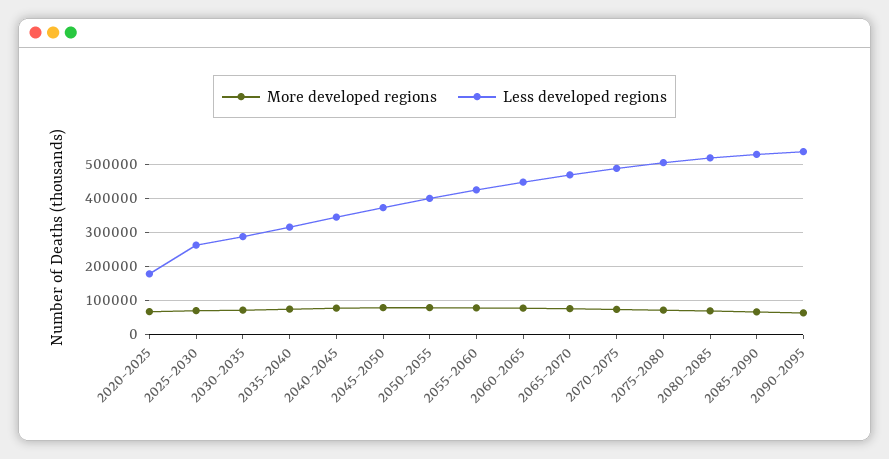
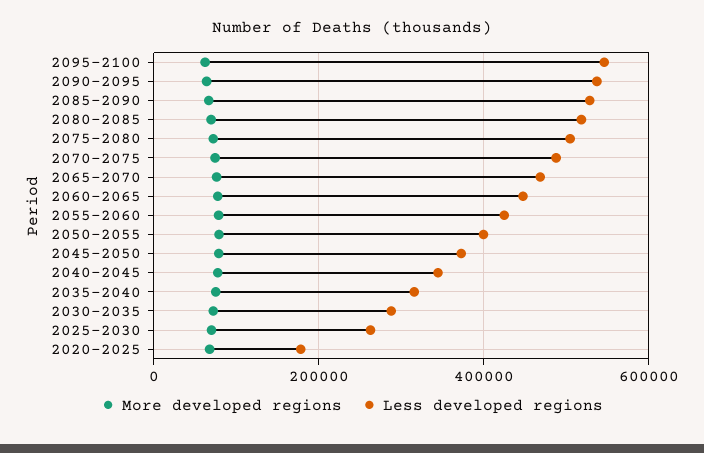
More developed regions, 2095-2100: none -> 60000
Less developed regions, 2095-2100: none -> 540000

